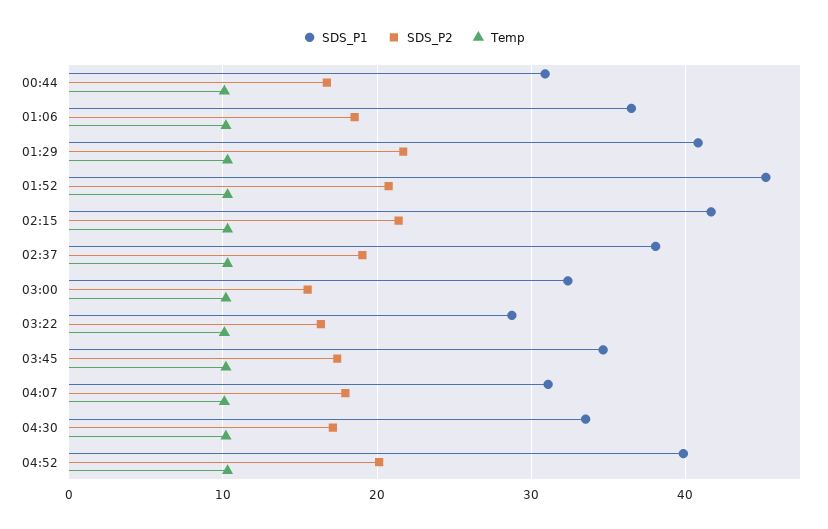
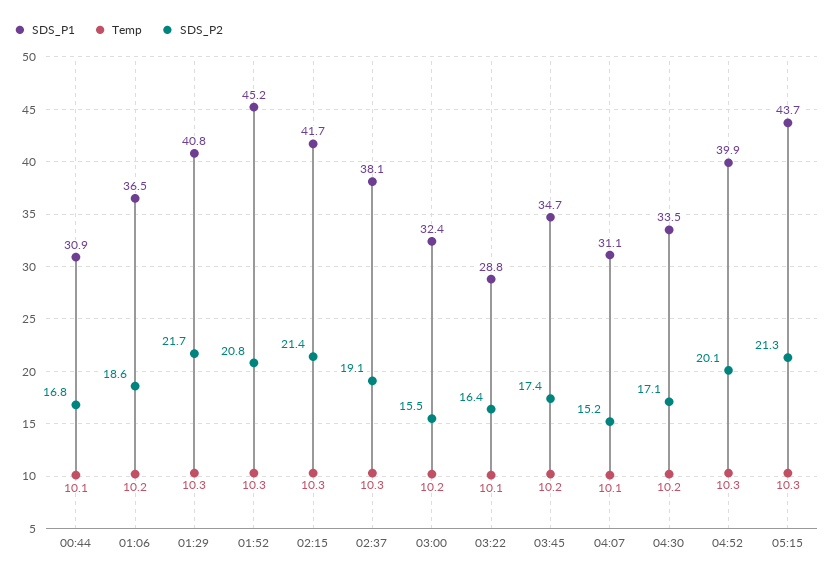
SDS_P2, 04:07: 18 -> 15.2
SDS_P1, 05:15: none -> 43.7
Temp, 05:15: none -> 10.3
SDS_P2, 05:15: none -> 21.3

